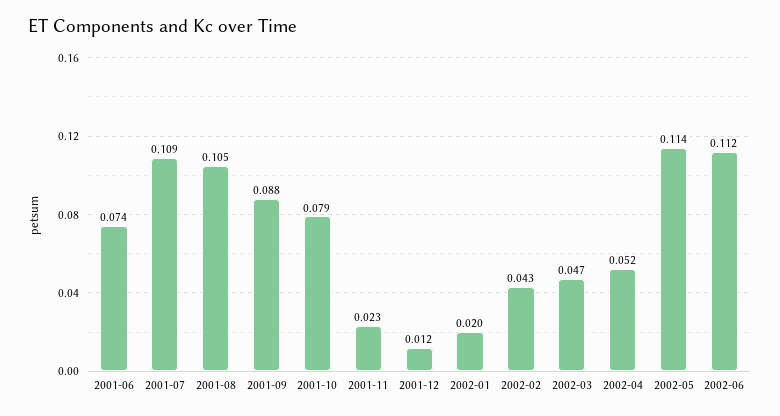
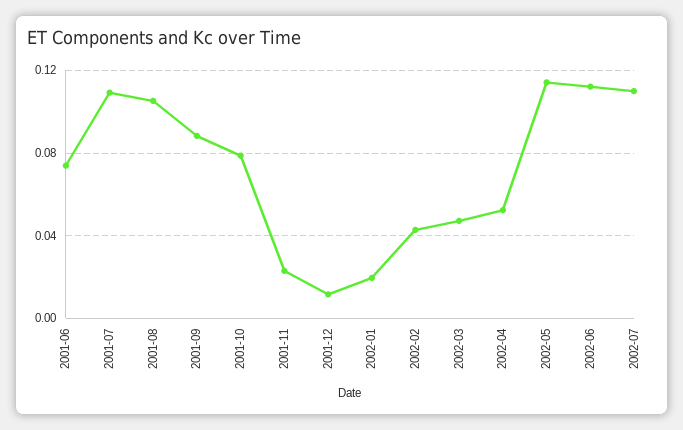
2002-07: none -> 0.11

